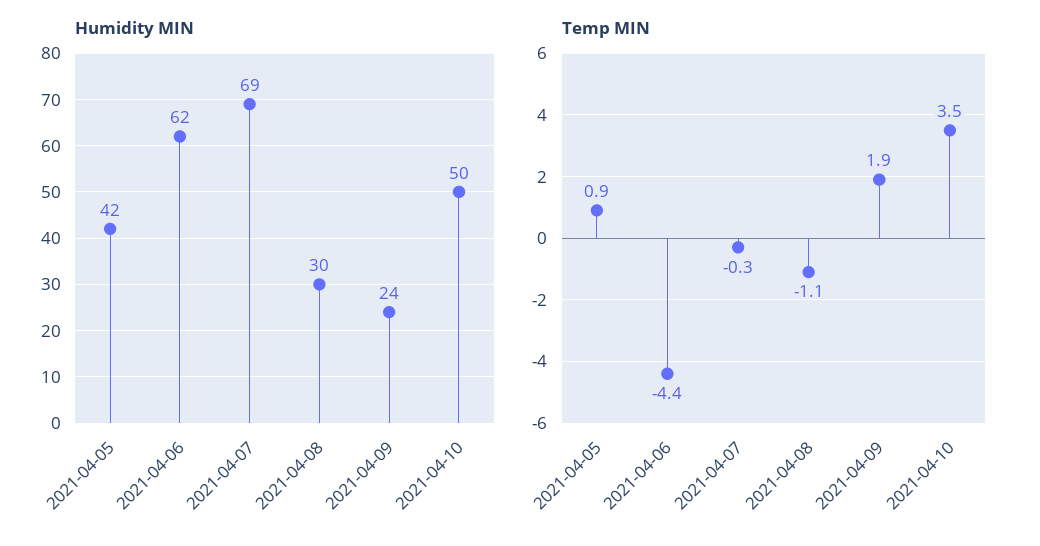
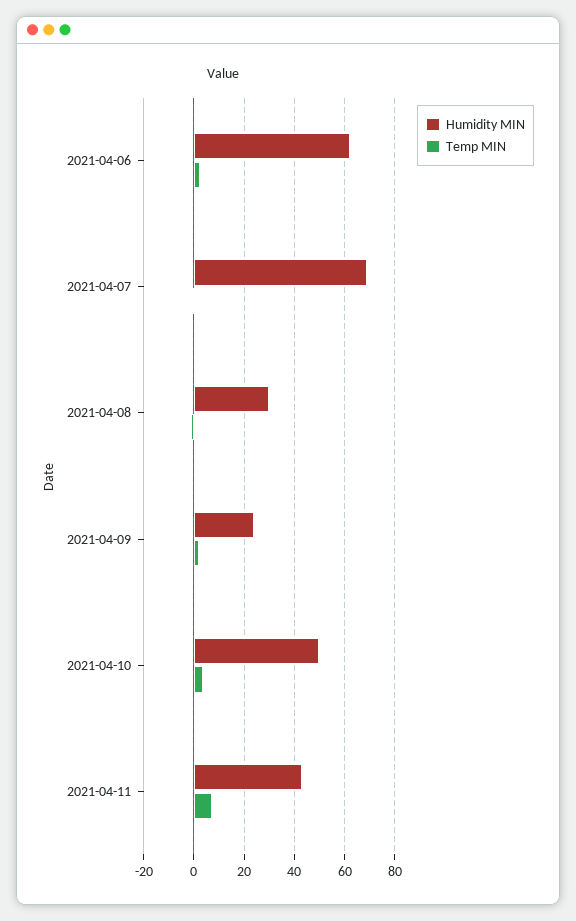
Humidity MIN, 2021-04-05: 42 -> none
Temp MIN, 2021-04-05: 0.9 -> none
Temp MIN, 2021-04-06: -4.4 -> 2.5
Humidity MIN, 2021-04-11: none -> 42.5
Temp MIN, 2021-04-11: none -> 7.5

